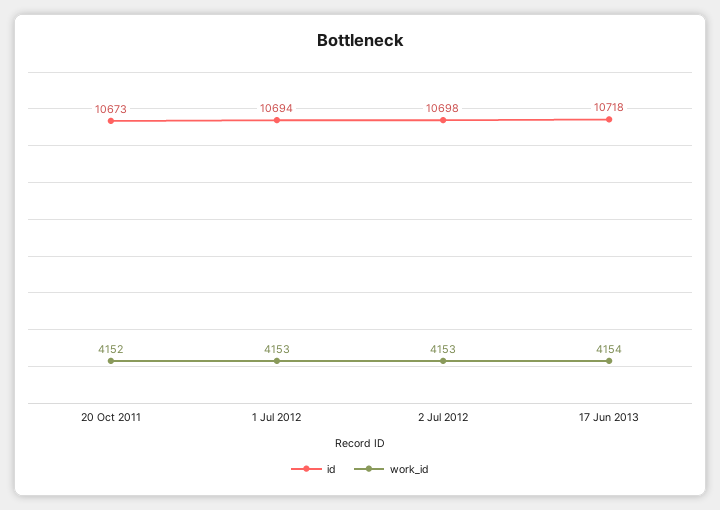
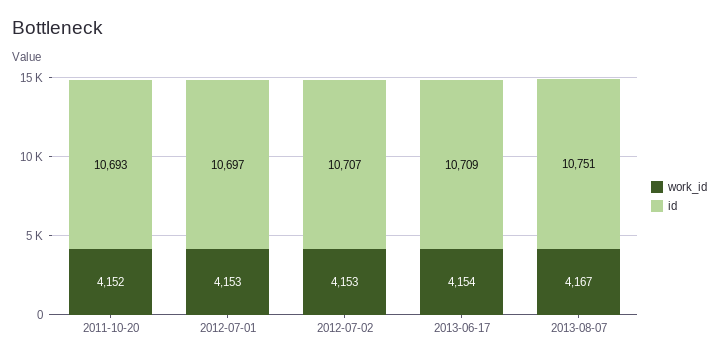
id, 20 Oct 2011: 10673 -> 10693
id, 1 Jul 2012: 10694 -> 10697
id, 2 Jul 2012: 10698 -> 10707
id, 17 Jun 2013: 10718 -> 10709
work_id, 2013-08-07: none -> 4167
id, 2013-08-07: none -> 10751

